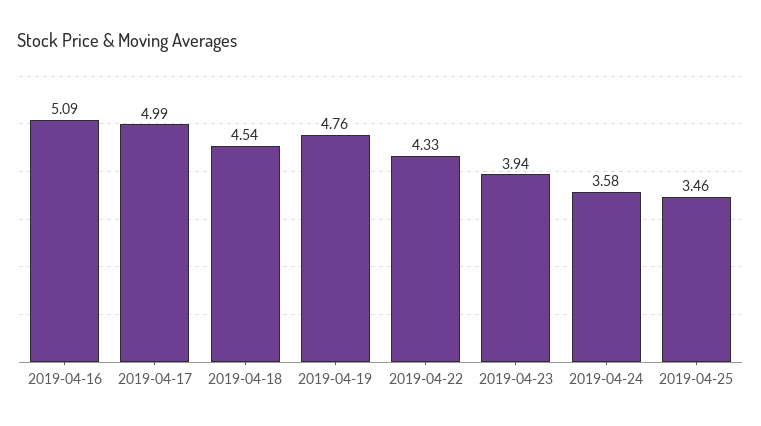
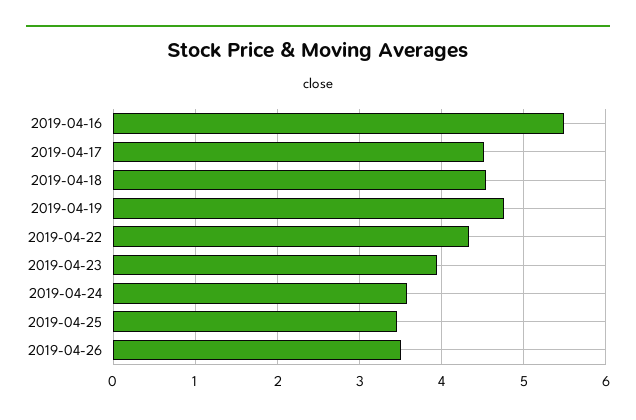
2019-04-16: 5.09 -> 5.5
2019-04-17: 4.99 -> 4.5
2019-04-26: none -> 3.5

